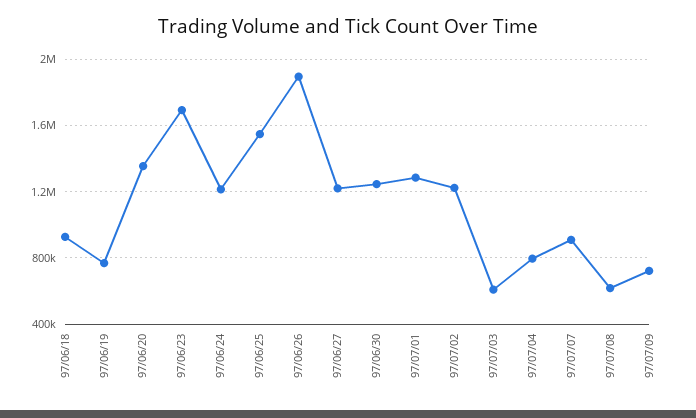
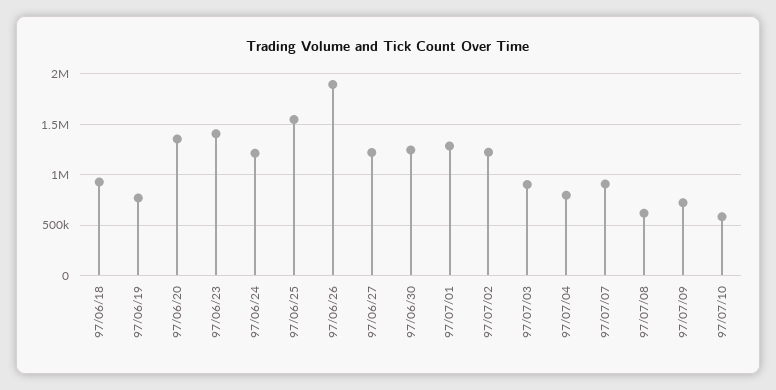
97/06/23: 1700000 -> 1400000
97/07/03: 600000 -> 900000
97/07/10: none -> 600000

